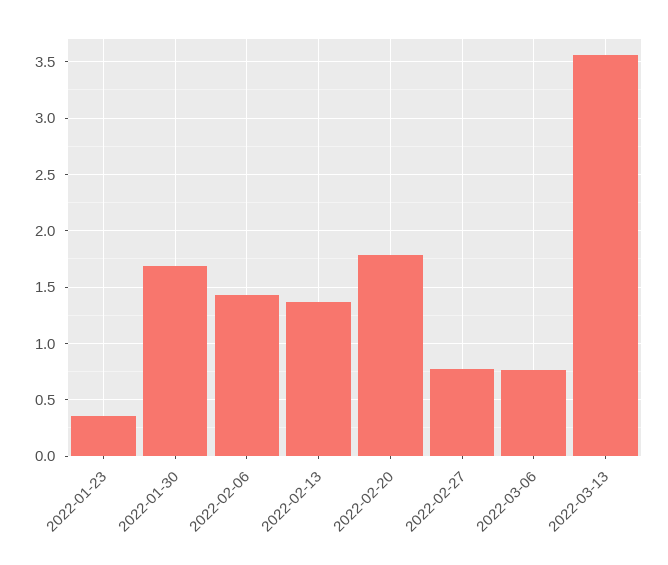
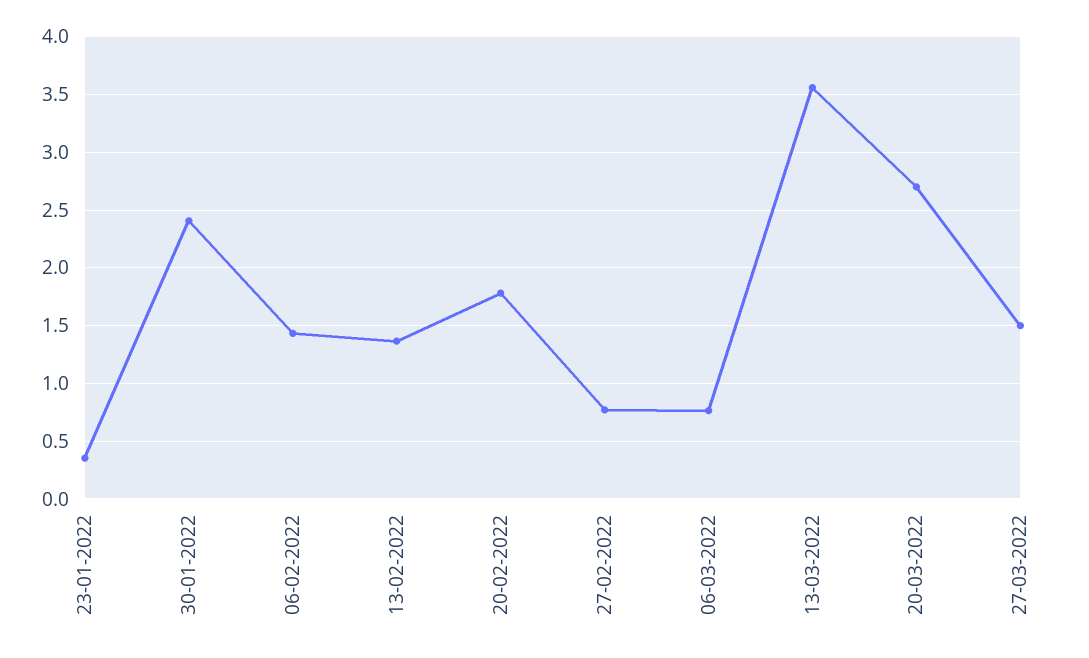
2022-01-30: 1.7 -> 2.4
20-03-2022: none -> 2.7
27-03-2022: none -> 1.5

